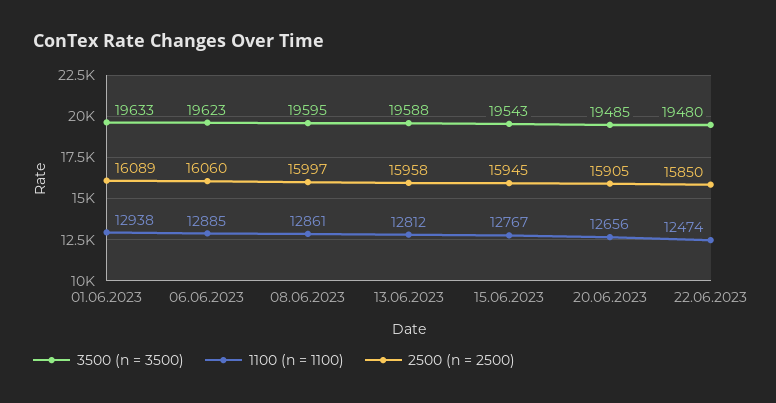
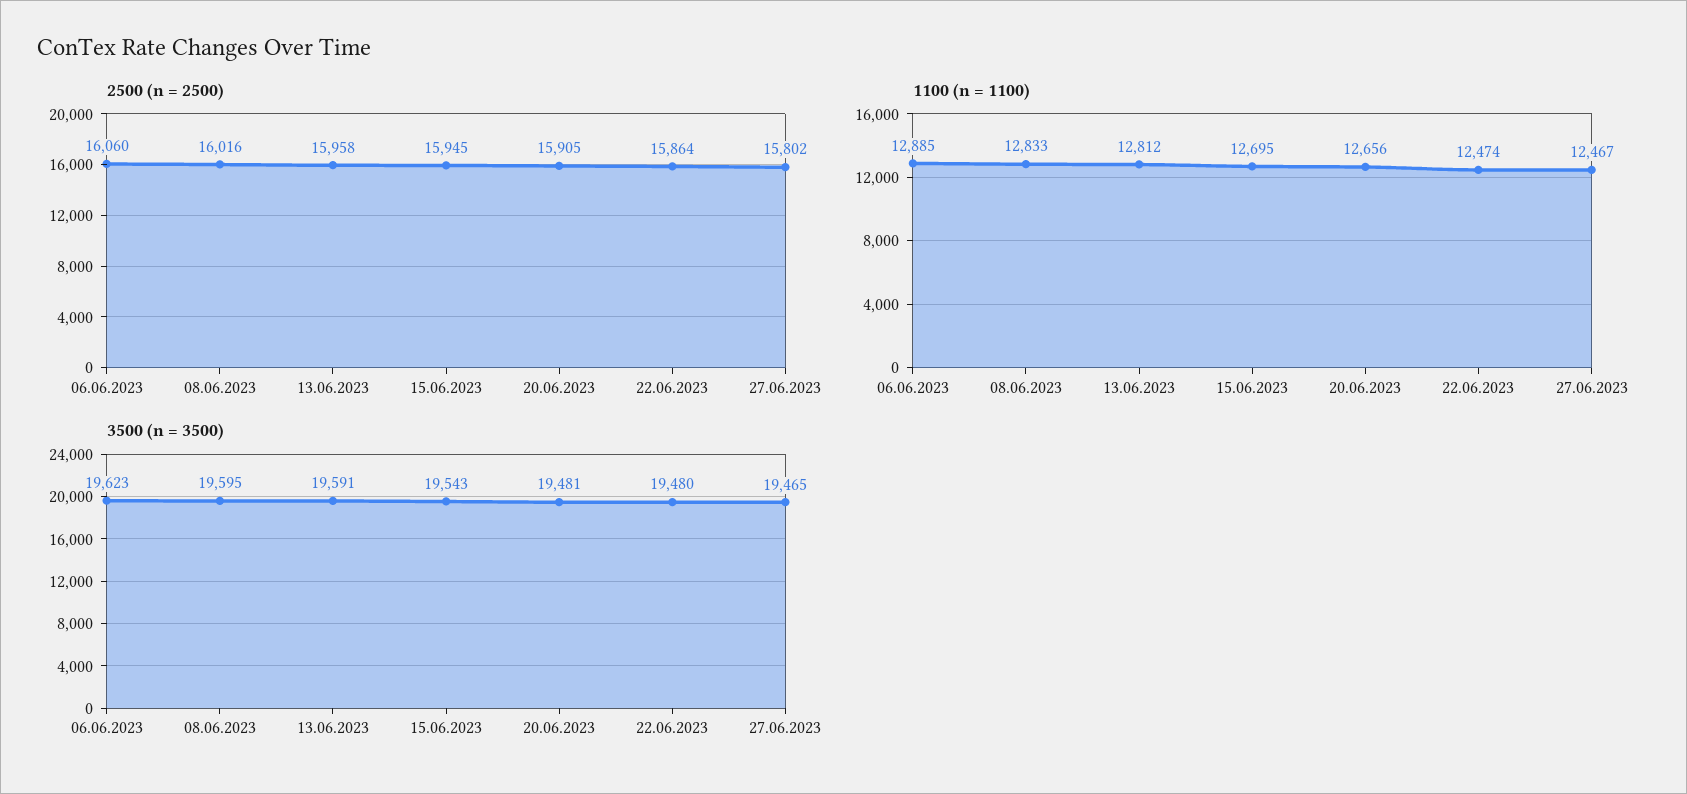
3500 (n = 3500), 01.06.2023: 19633 -> none
1100 (n = 1100), 01.06.2023: 12938 -> none
2500 (n = 2500), 01.06.2023: 16089 -> none
1100 (n = 1100), 08.06.2023: 12861 -> 12833
2500 (n = 2500), 08.06.2023: 15997 -> 16016
3500 (n = 3500), 13.06.2023: 19588 -> 19591
1100 (n = 1100), 15.06.2023: 12767 -> 12695
3500 (n = 3500), 20.06.2023: 19485 -> 19481
2500 (n = 2500), 22.06.2023: 15850 -> 15864
2500 (n = 2500), 27.06.2023: none -> 15802
1100 (n = 1100), 27.06.2023: none -> 12467
3500 (n = 3500), 27.06.2023: none -> 19465

